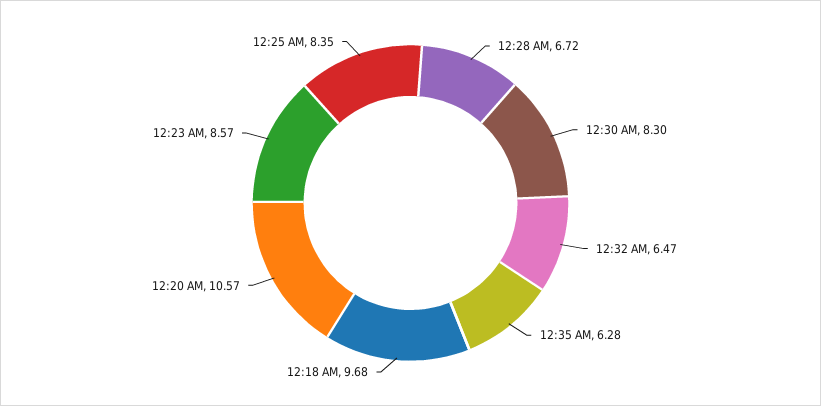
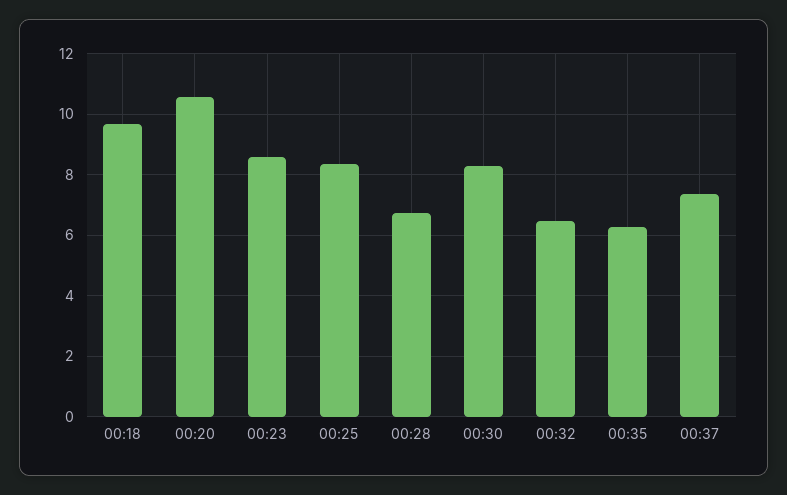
00:37: none -> 7.4

